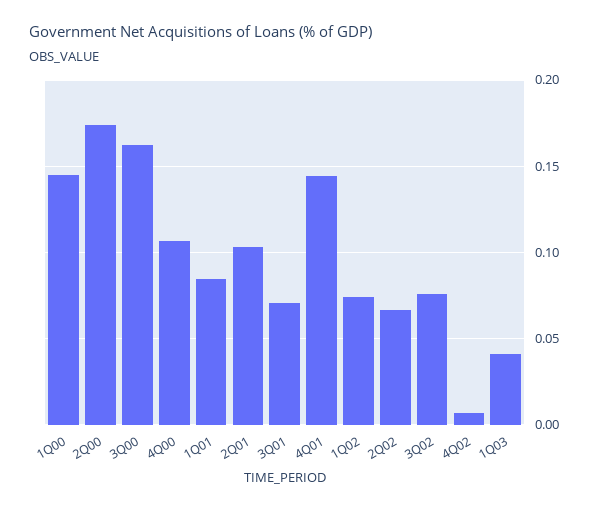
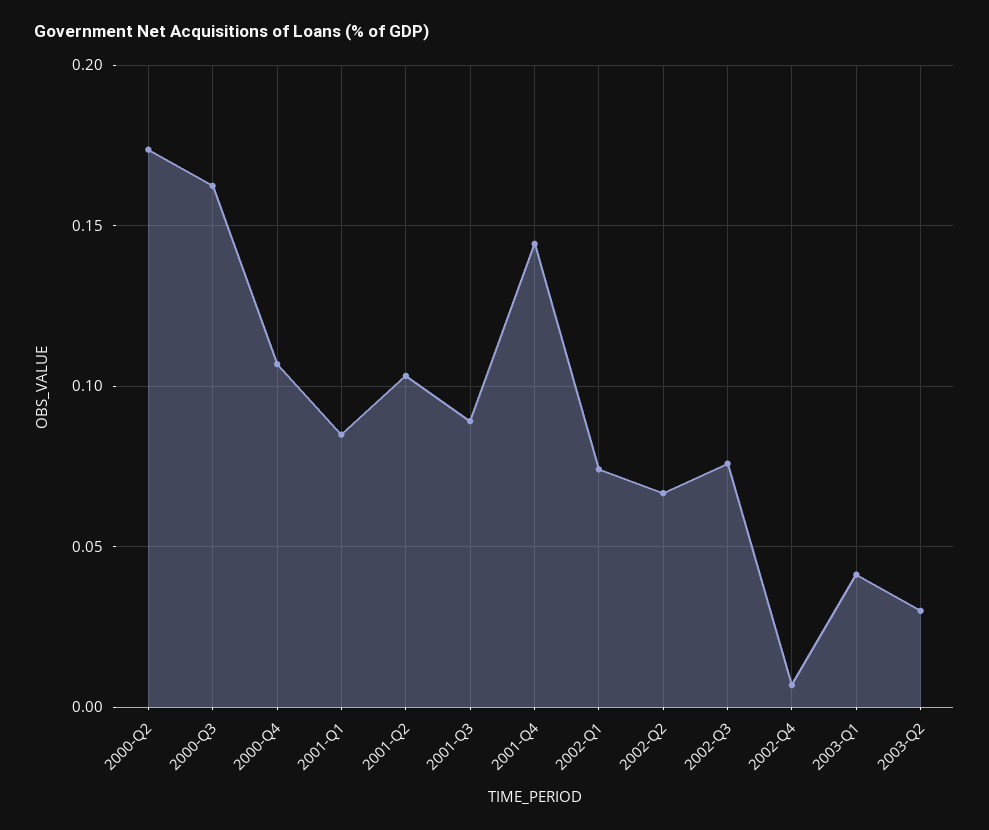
1Q00: 0.145 -> none
3Q01: 0.07 -> 0.09
2003-Q2: none -> 0.03

